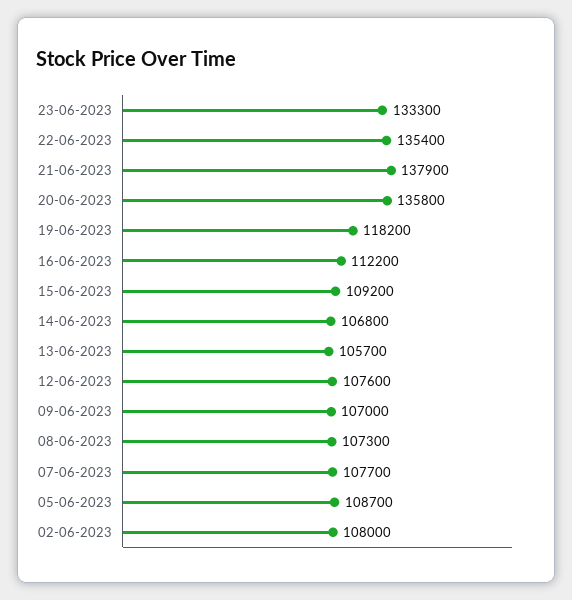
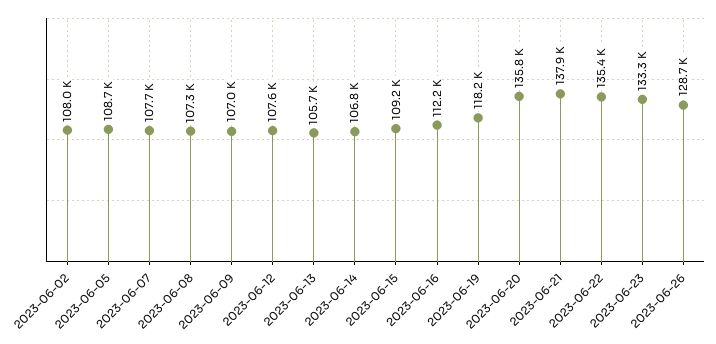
2023-06-26: none -> 128700

